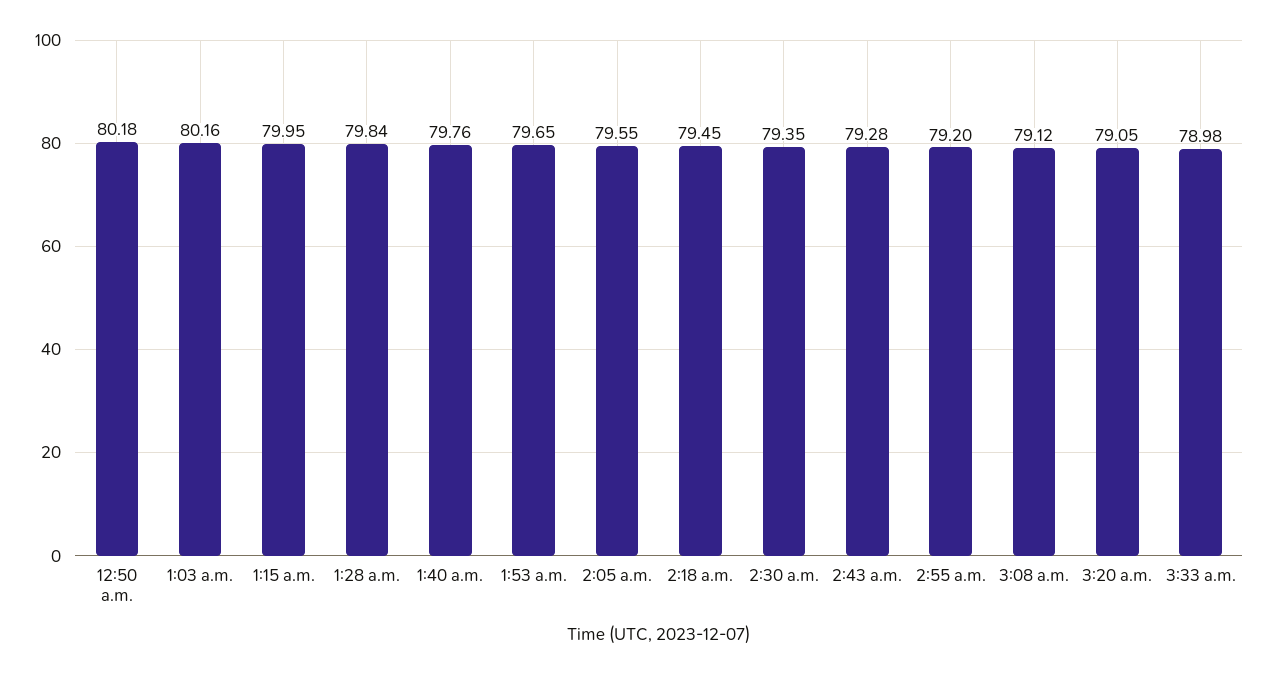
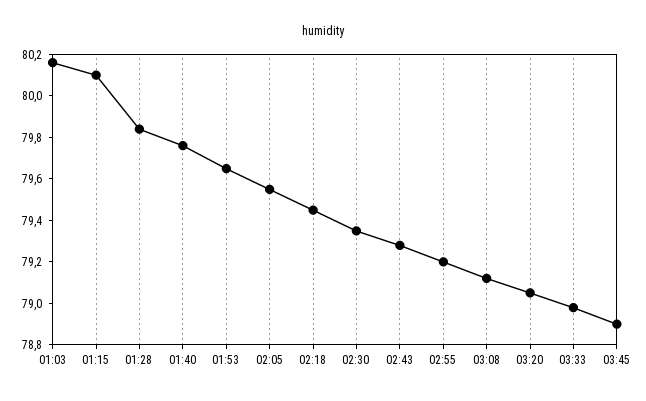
12:50 a.m.: 80.18 -> none
1:15 a.m.: 79.95 -> 80.1
03:45: none -> 78.9

